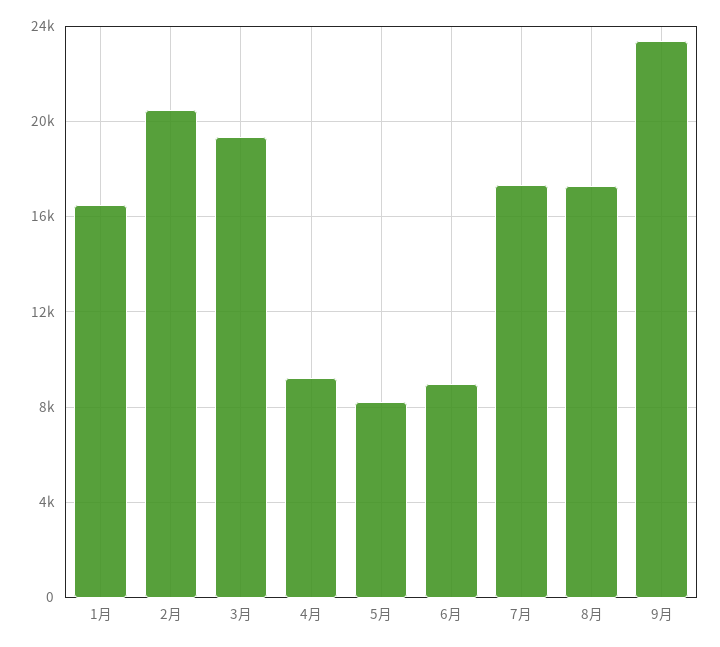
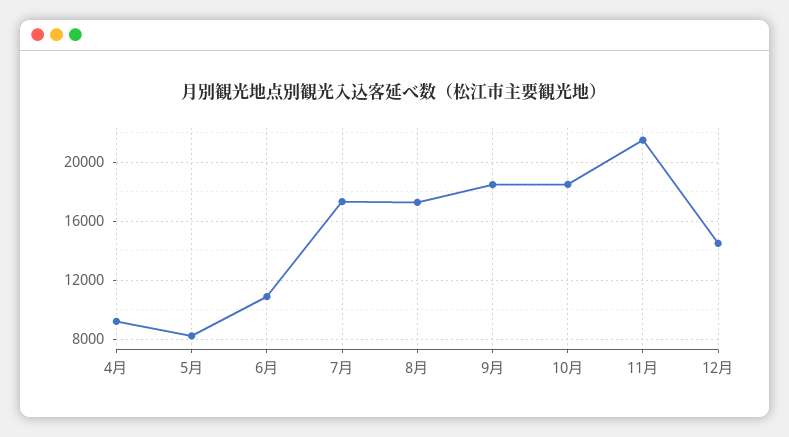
1月: 16500 -> none
2月: 20500 -> none
3月: 19500 -> none
6月: 9000 -> 11000
9月: 23500 -> 18500
10月: none -> 18500
11月: none -> 21500
12月: none -> 14500

